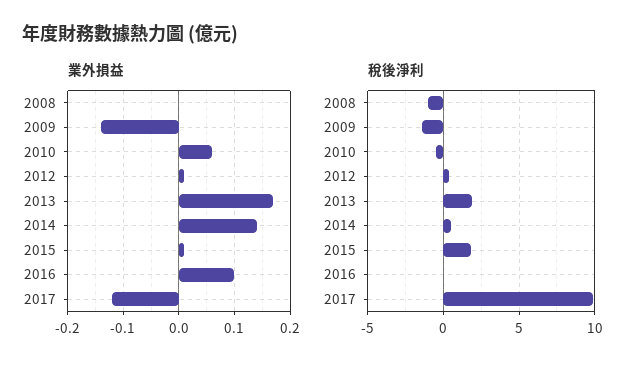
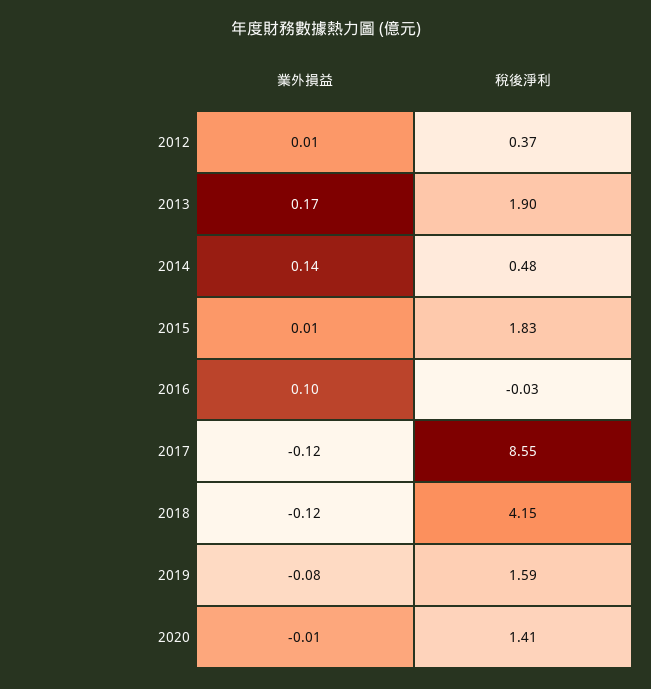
業外損益, 2008: 0 -> none
業外損益, 2009: -0.15 -> none
業外損益, 2010: 0.05 -> none
稅後淨利, 2008: -1 -> none
稅後淨利, 2009: -1.5 -> none
稅後淨利, 2010: -0.5 -> none
稅後淨利, 2017: 10 -> 8.55
業外損益, 2018: none -> -0.12
稅後淨利, 2018: none -> 4.15
業外損益, 2019: none -> -0.08
稅後淨利, 2019: none -> 1.59
業外損益, 2020: none -> -0.01
稅後淨利, 2020: none -> 1.41

